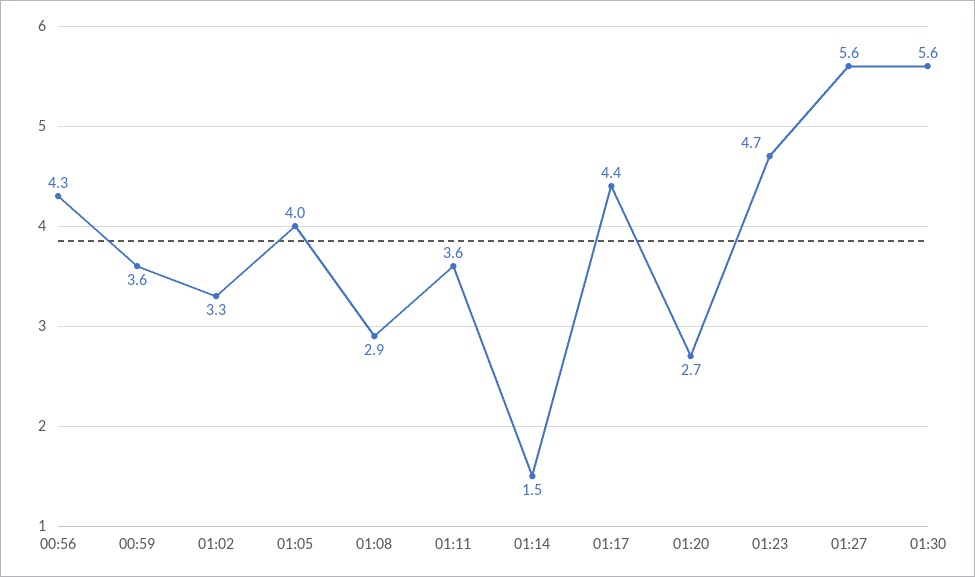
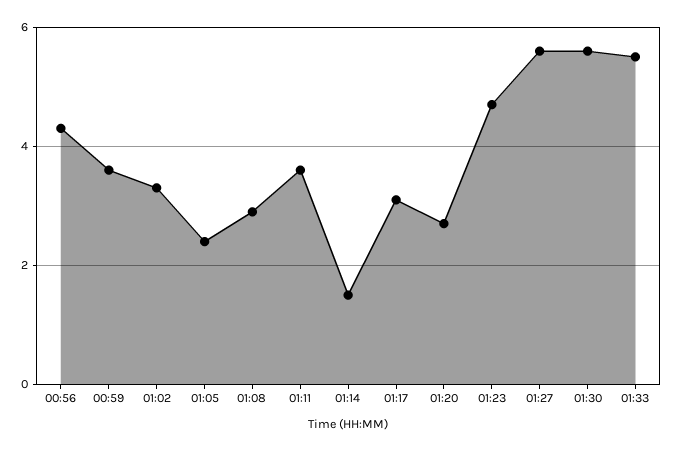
01:05: 4 -> 2.5
01:17: 4.4 -> 3
01:33: none -> 5.5

